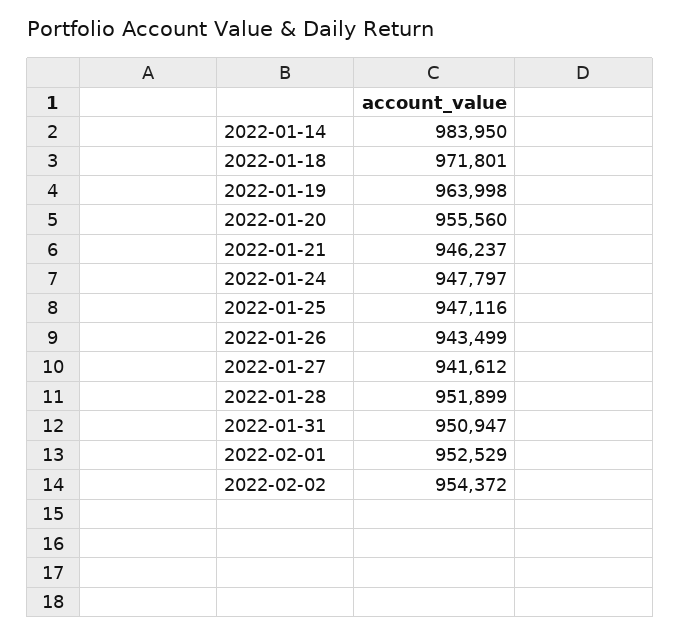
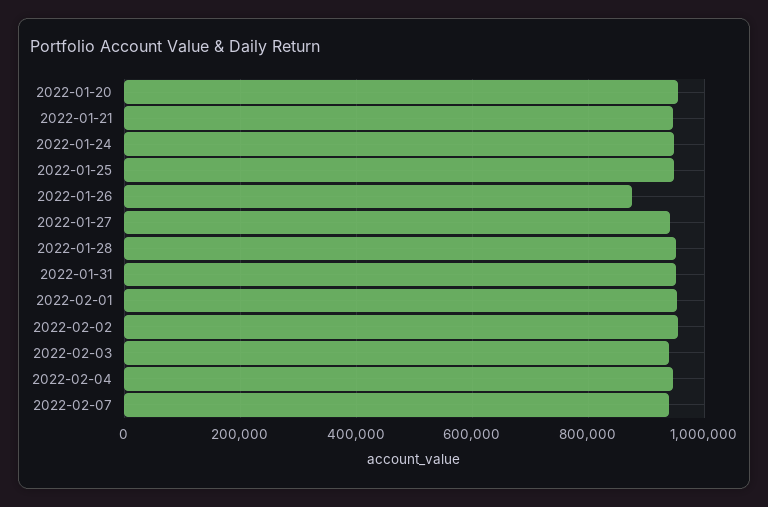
2022-01-14: 983950 -> none
2022-01-18: 971801 -> none
2022-01-19: 963998 -> none
2022-01-26: 943499 -> 880000
2022-02-03: none -> 940000
2022-02-04: none -> 940000
2022-02-07: none -> 940000

